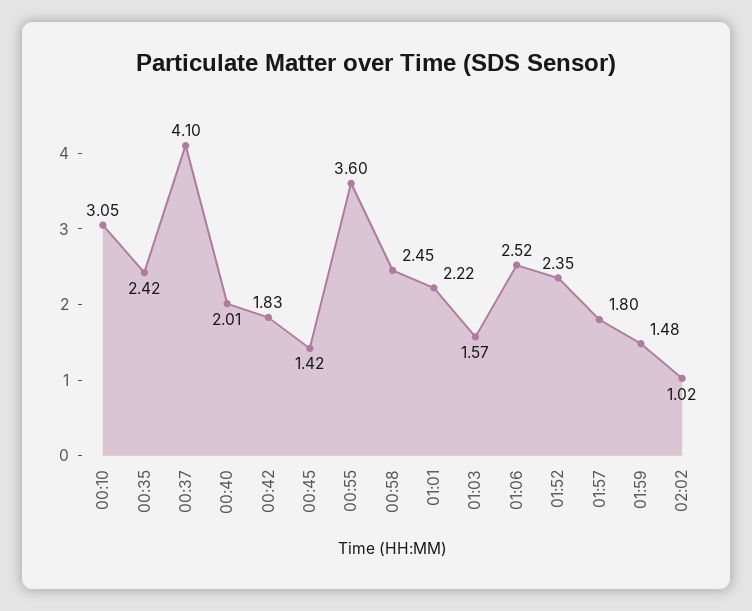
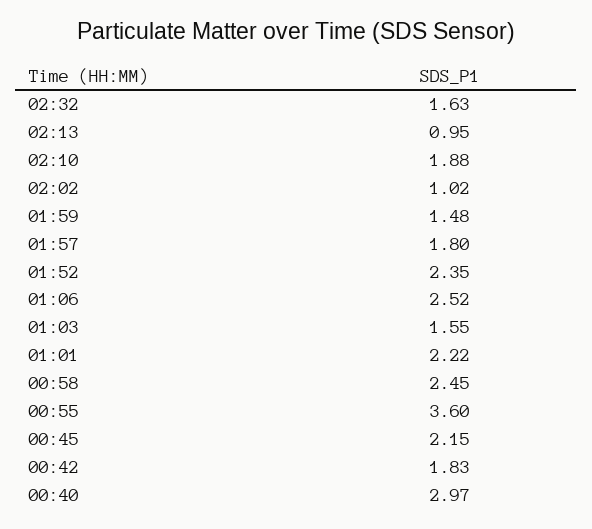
00:10: 3.05 -> none
00:35: 2.42 -> none
00:37: 4.1 -> none
00:40: 2.01 -> 2.97
00:45: 1.42 -> 2.15
01:03: 1.57 -> 1.55
02:32: none -> 1.63
02:13: none -> 0.95
02:10: none -> 1.88

